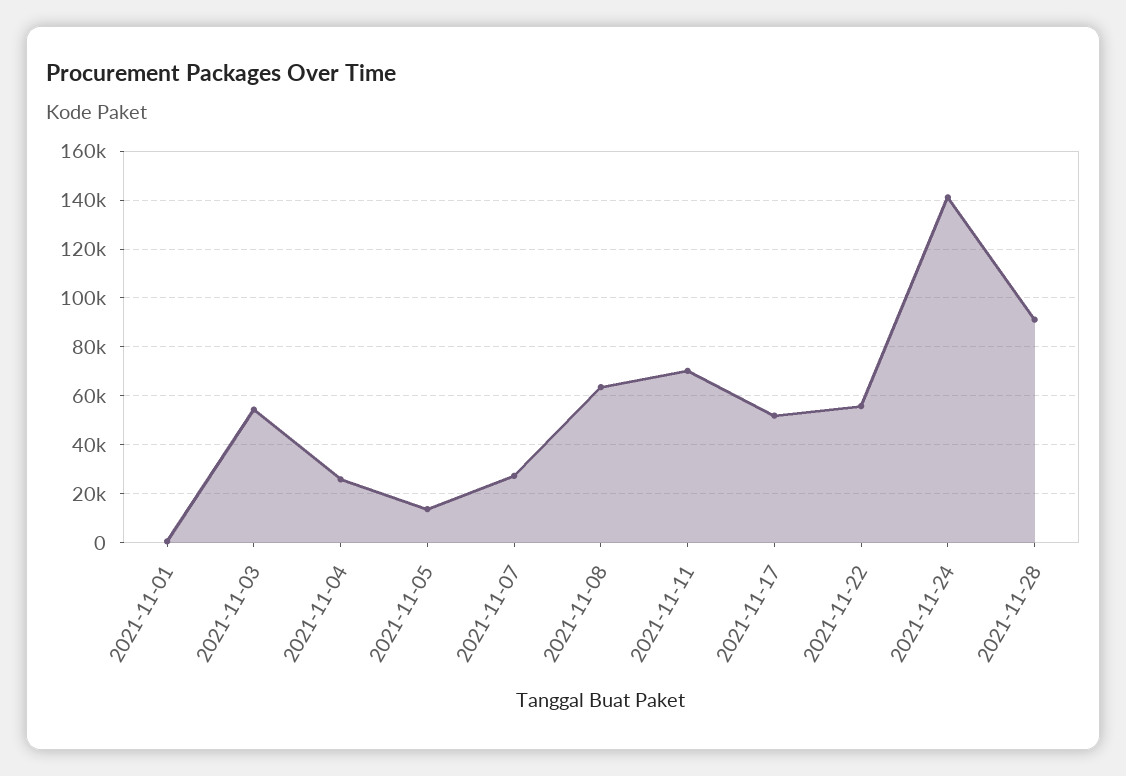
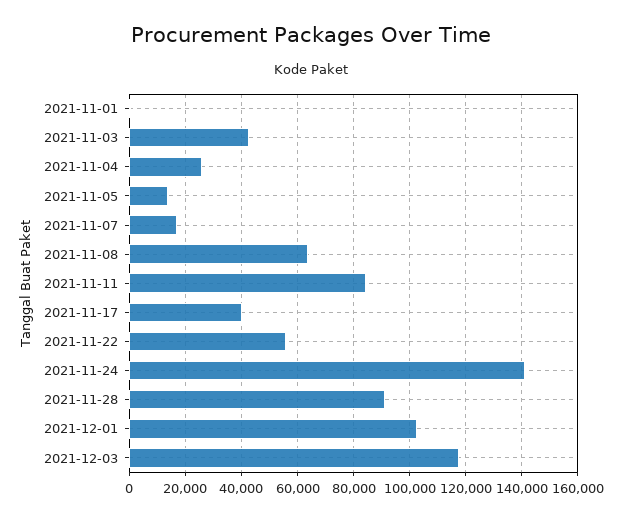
2021-11-03: 55000 -> 42500
2021-11-07: 27500 -> 17500
2021-11-11: 70000 -> 85000
2021-11-17: 52500 -> 40000
2021-12-01: none -> 102500
2021-12-03: none -> 117500

